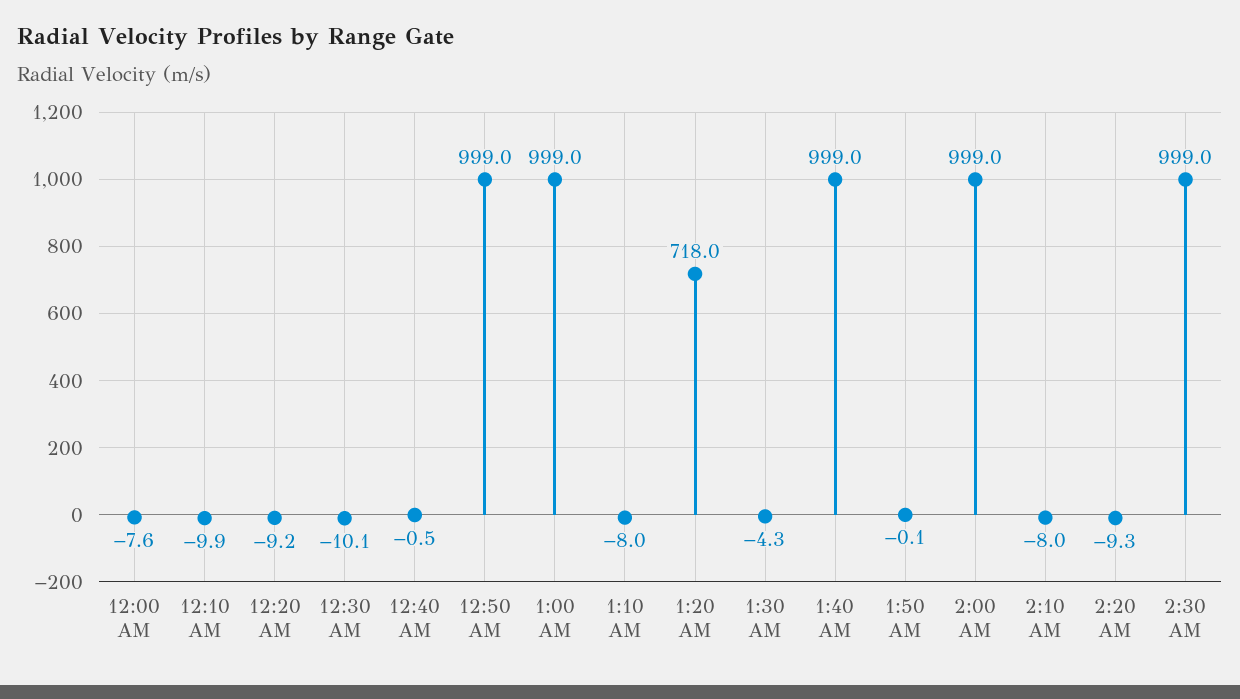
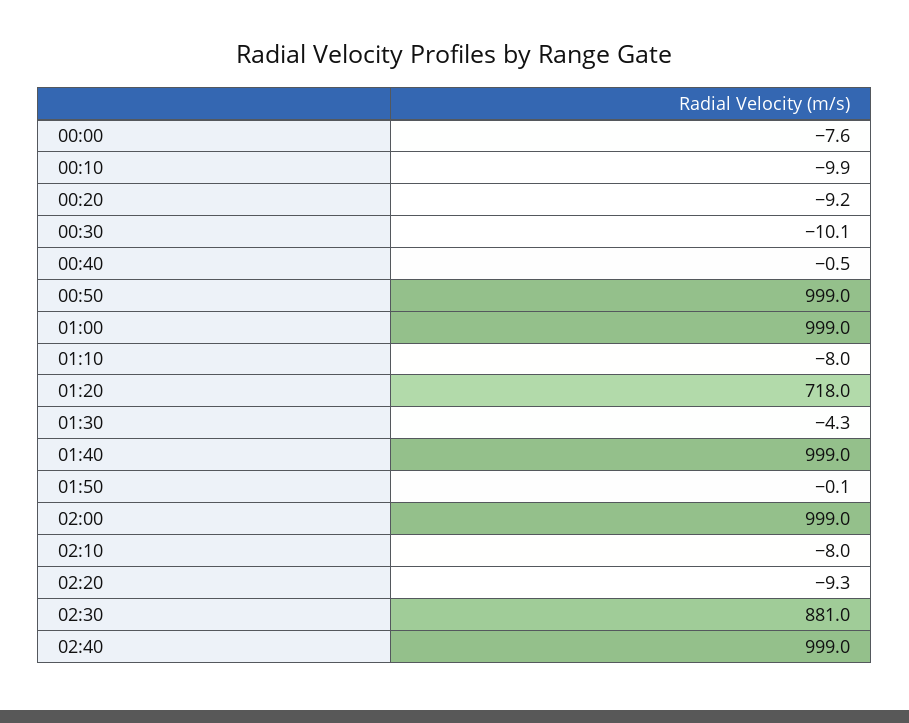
2:30 AM: 999 -> 881
02:40: none -> 999

